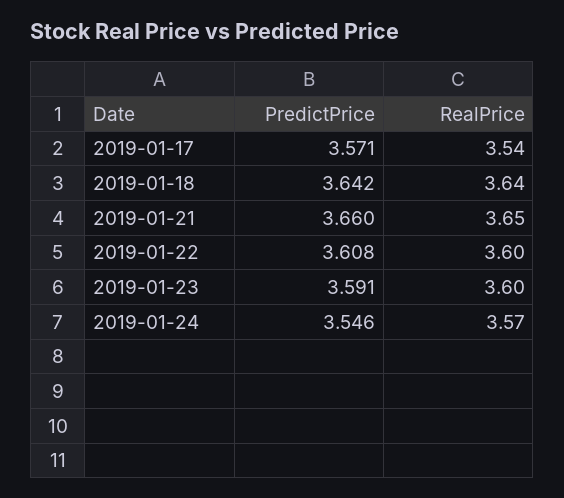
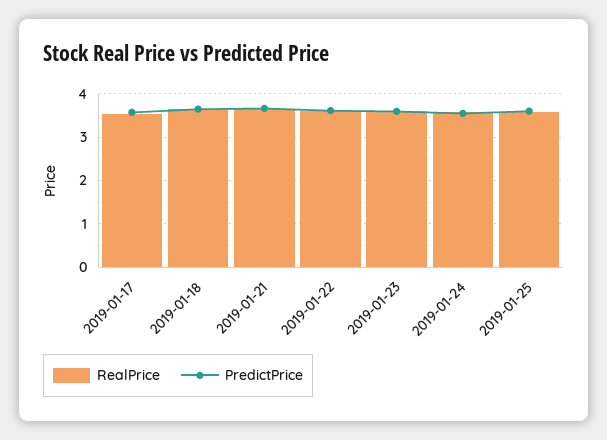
RealPrice, 2019-01-25: none -> 3.6
PredictPrice, 2019-01-25: none -> 3.6

